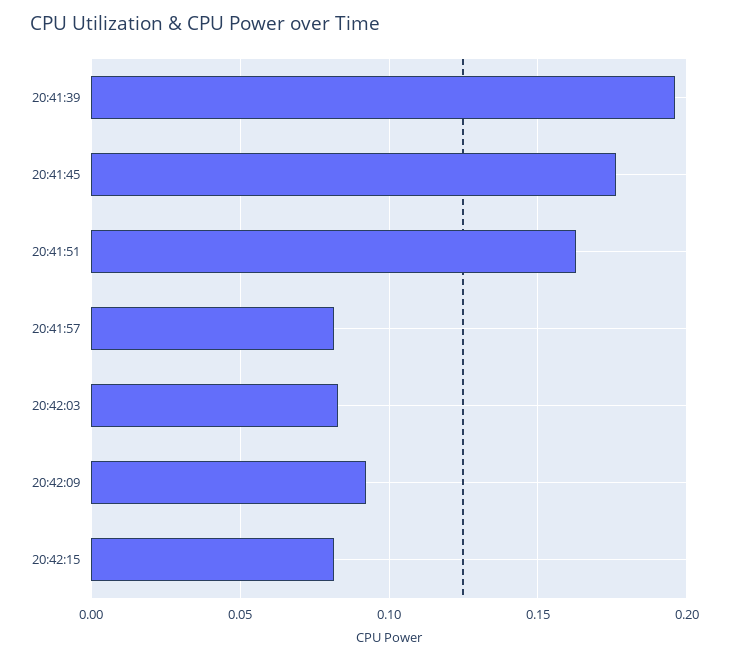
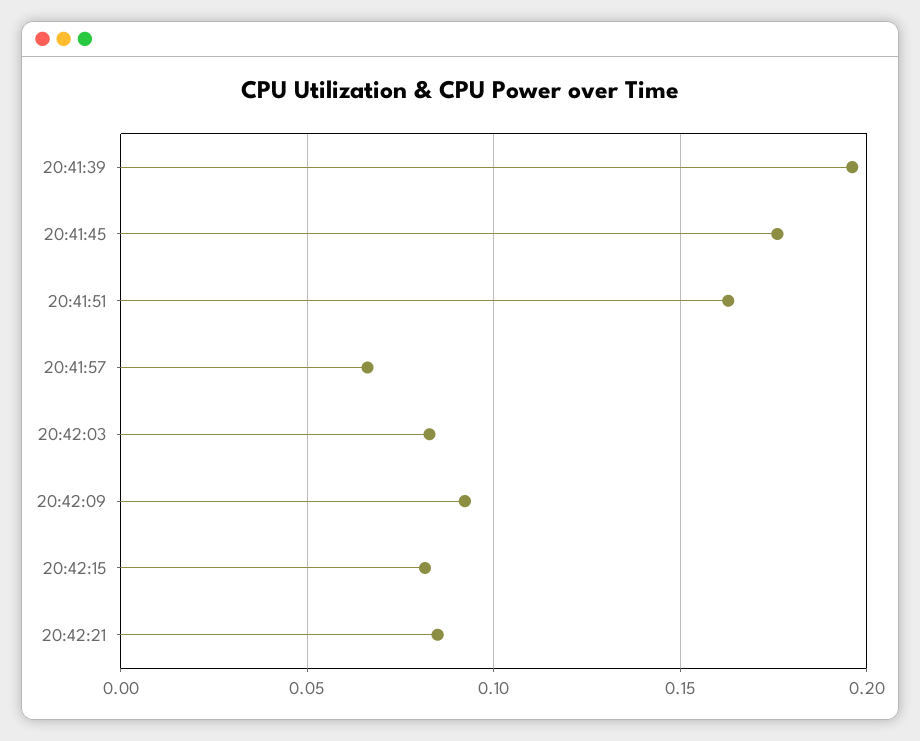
20:41:57: 0.08 -> 0.065
20:42:21: none -> 0.085

